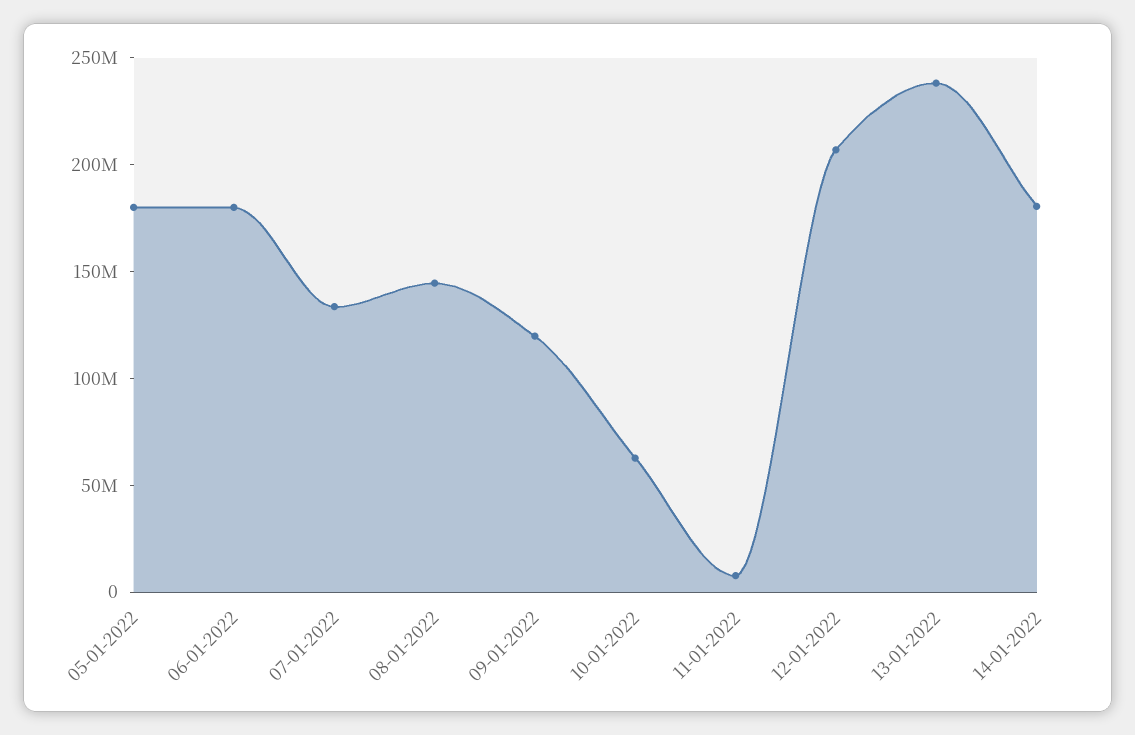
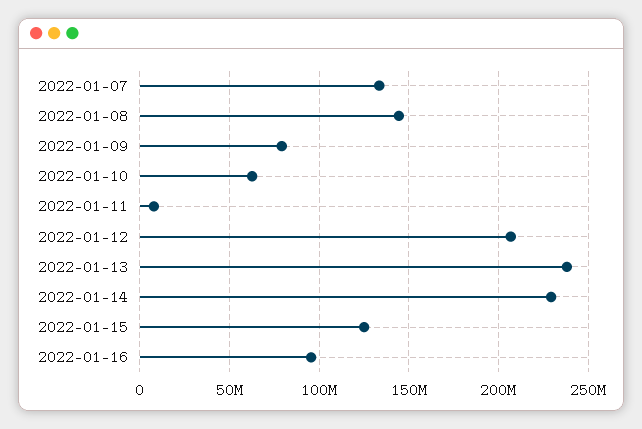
05-01-2022: 180000000 -> none
06-01-2022: 180000000 -> none
09-01-2022: 120000000 -> 80000000
14-01-2022: 180000000 -> 230000000
2022-01-15: none -> 125000000
2022-01-16: none -> 95000000

